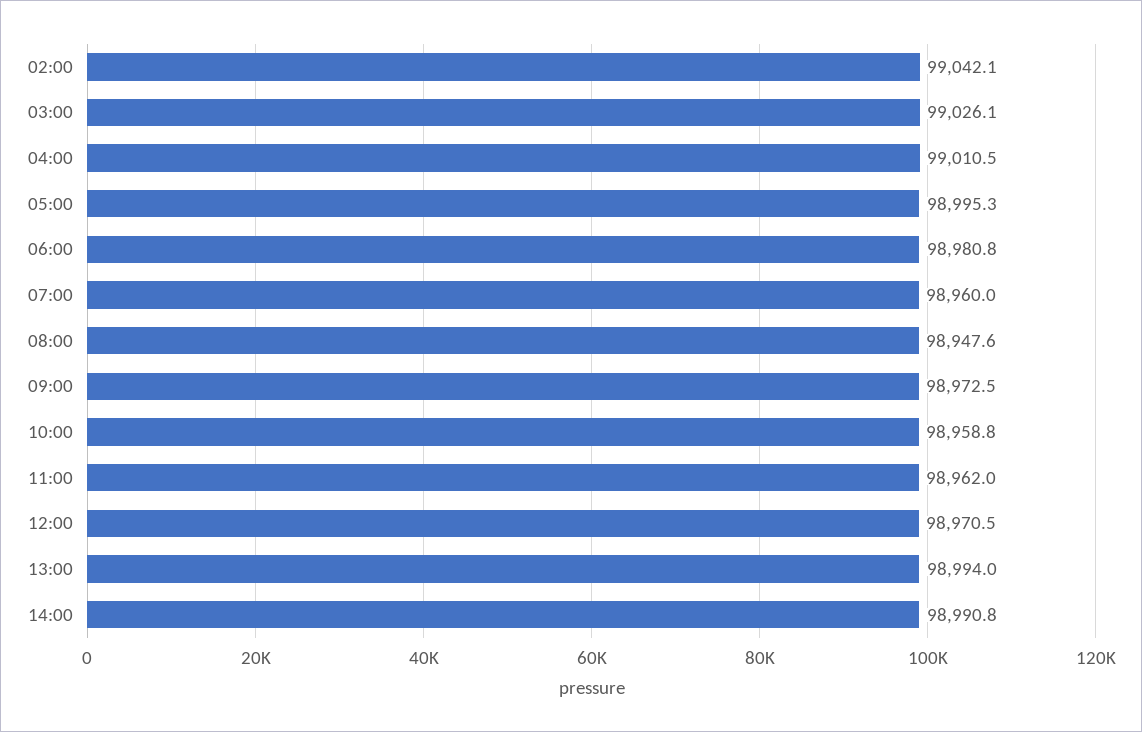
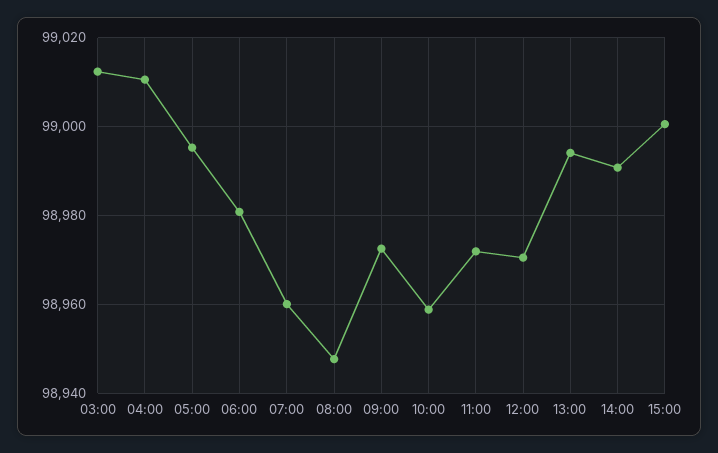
02:00: 99042.1 -> none
03:00: 99026.1 -> 99012
11:00: 98962 -> 98972
15:00: none -> 99000

